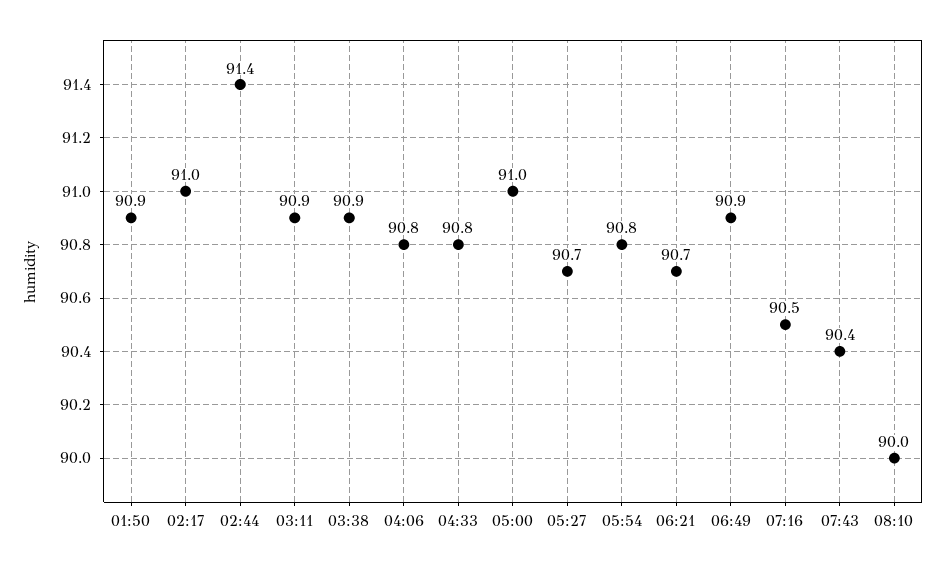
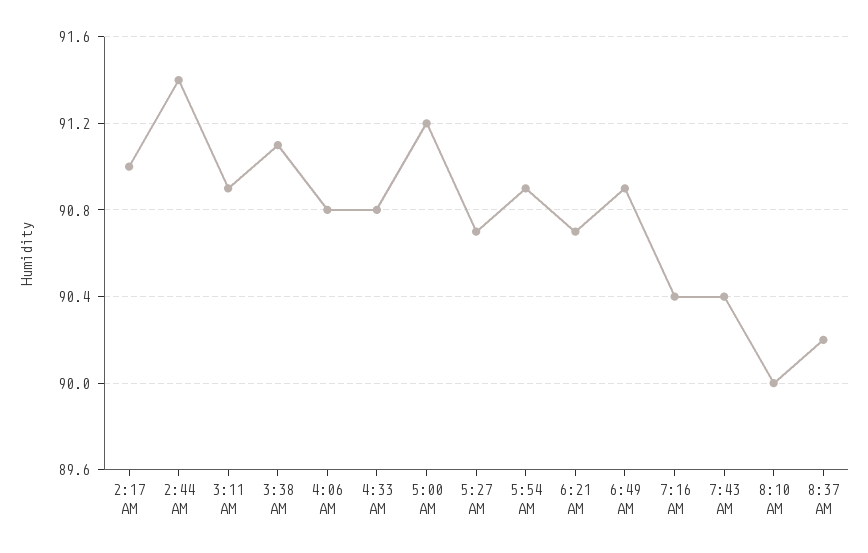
01:50: 90.9 -> none
03:38: 90.9 -> 91.1
05:00: 91 -> 91.2
05:54: 90.8 -> 90.9
07:16: 90.5 -> 90.4
8:37 AM: none -> 90.2

